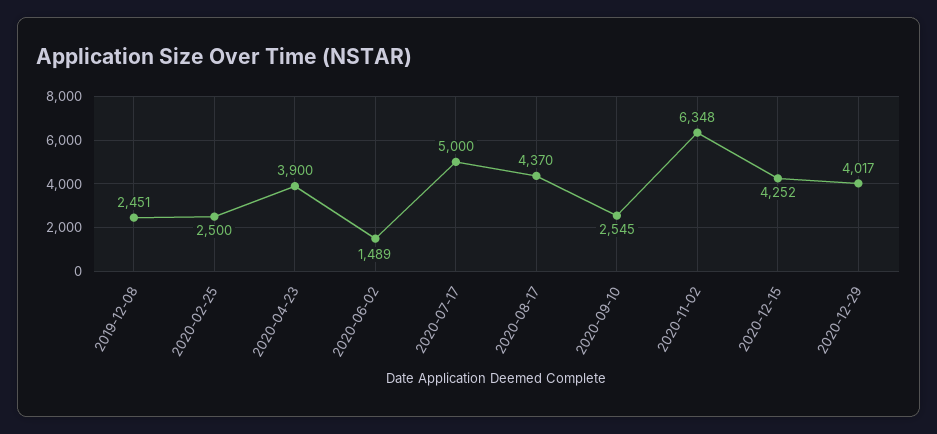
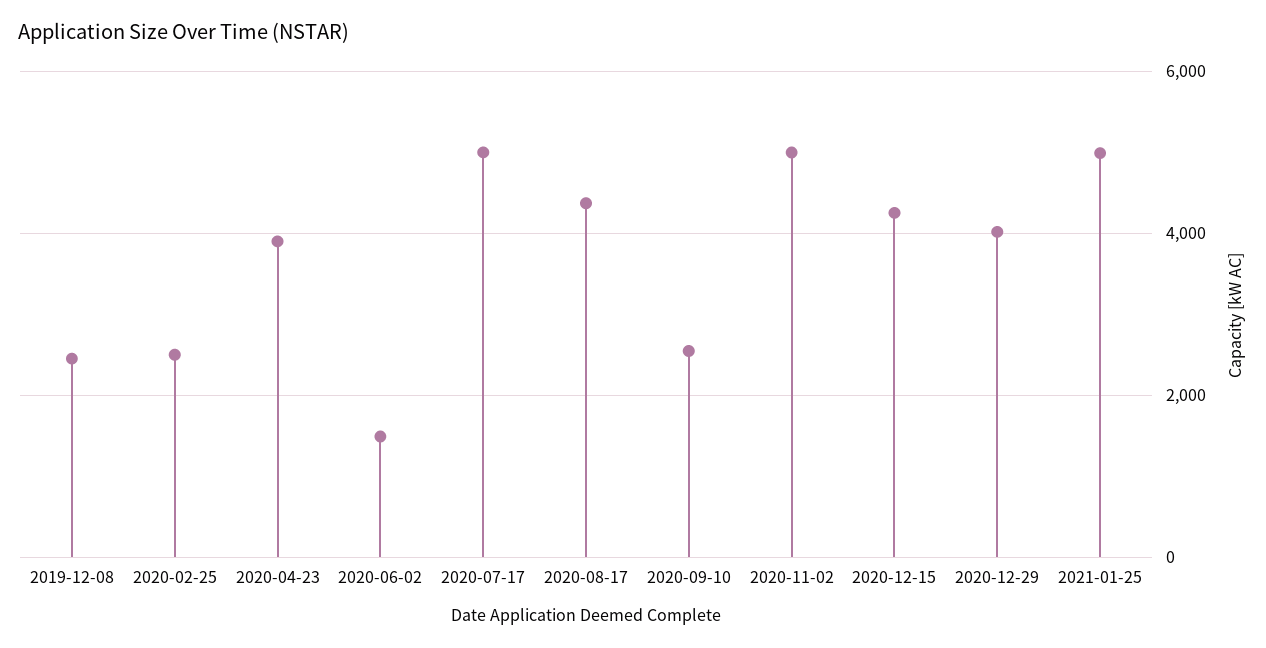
2020-11-02: 6348 -> 5000
2021-01-25: none -> 5000

